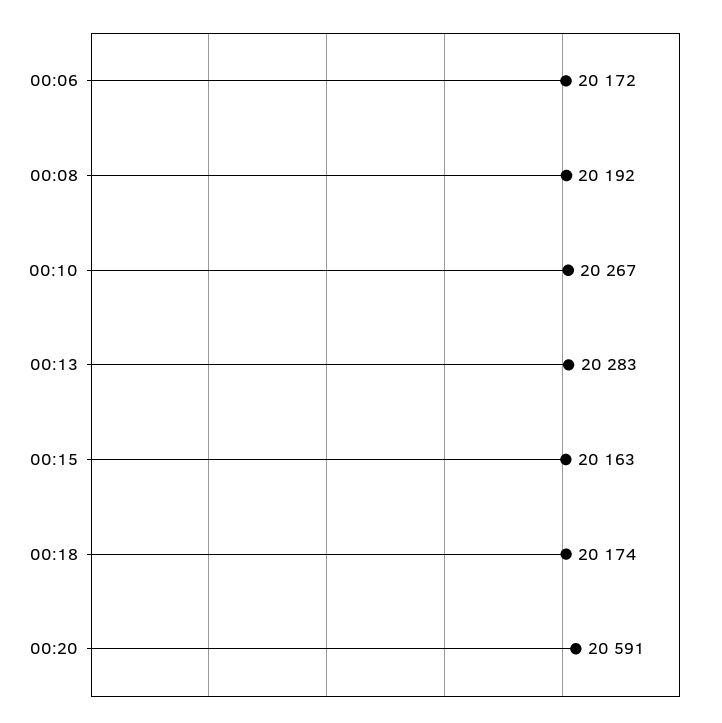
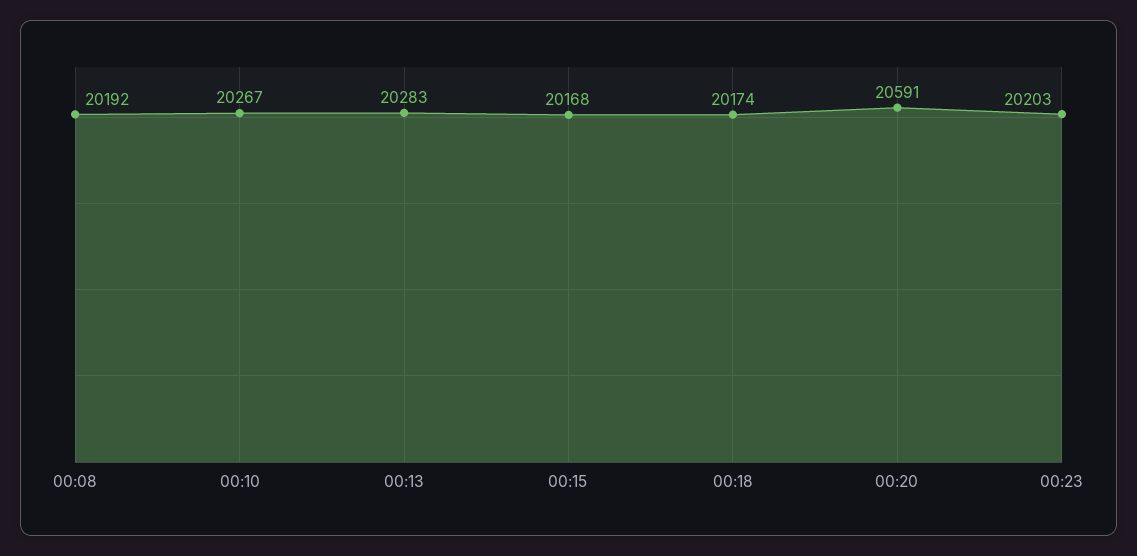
00:06: 20172 -> none
00:15: 20163 -> 20168
00:23: none -> 20203

